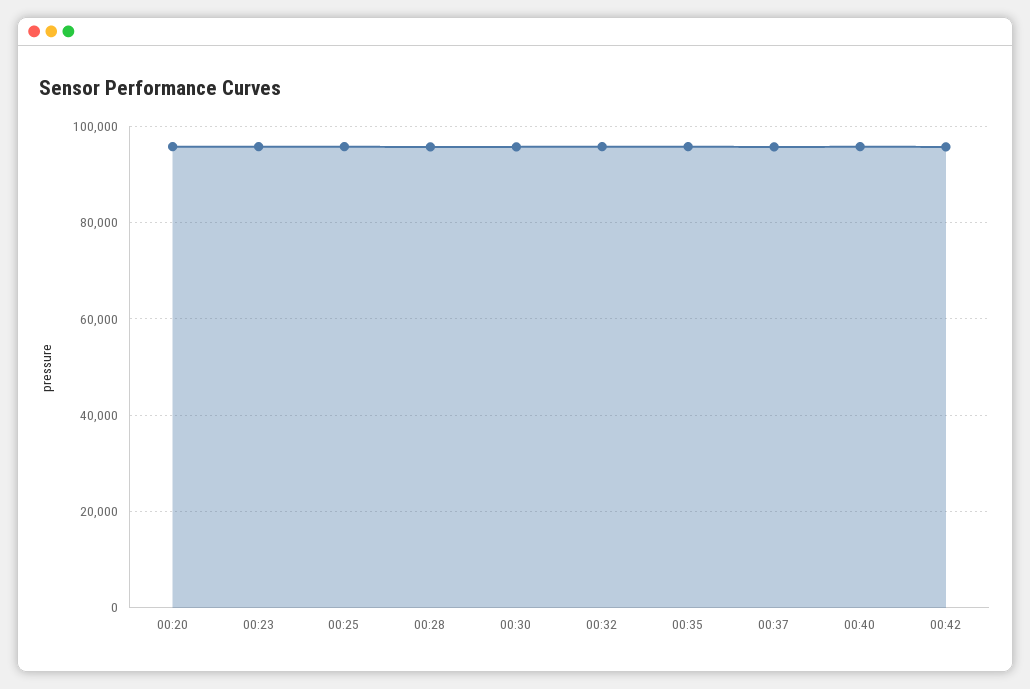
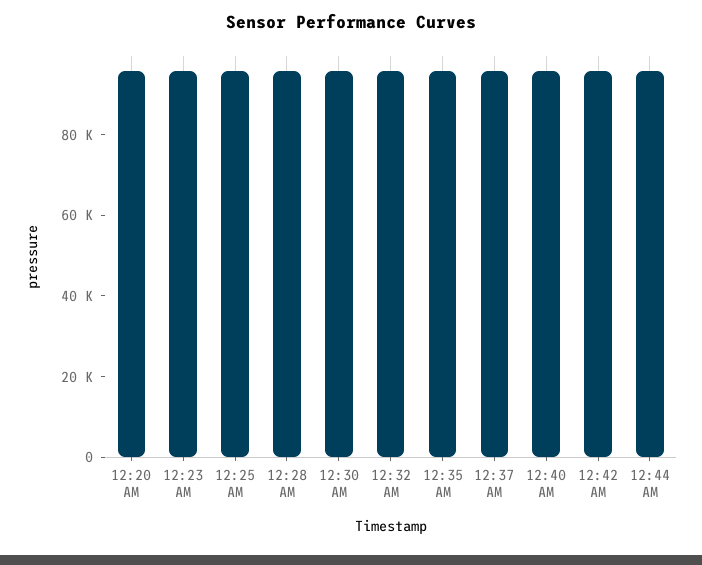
12:44 AM: none -> 95000

